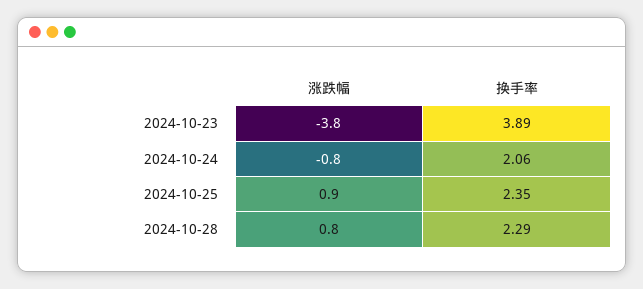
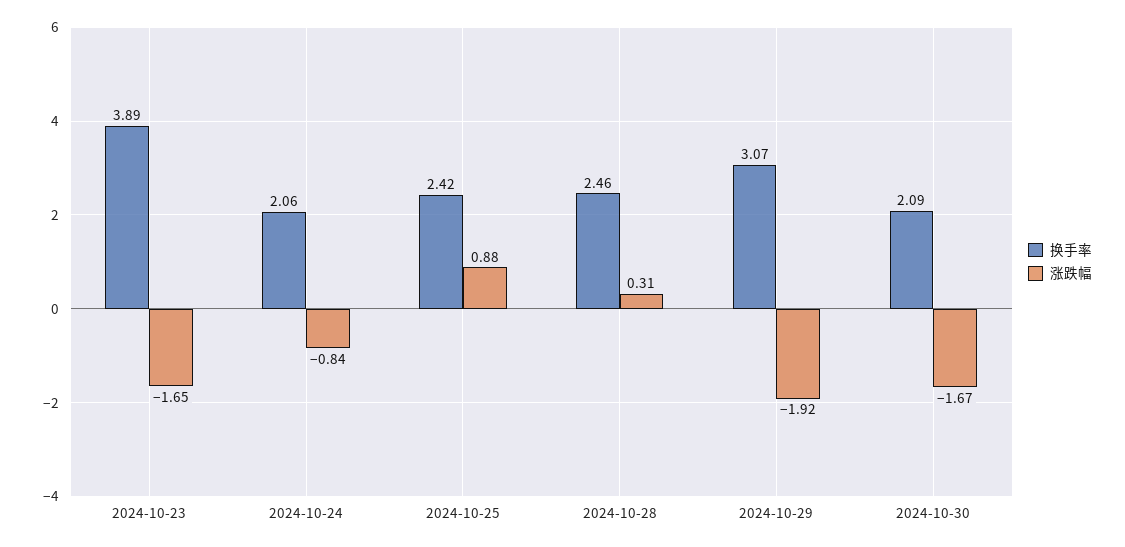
涨跌幅, 2024-10-23: -3.8 -> -1.65
换手率, 2024-10-25: 2.35 -> 2.42
涨跌幅, 2024-10-28: 0.8 -> 0.31
换手率, 2024-10-28: 2.29 -> 2.46
换手率, 2024-10-29: none -> 3.07
涨跌幅, 2024-10-29: none -> -1.92
换手率, 2024-10-30: none -> 2.09
涨跌幅, 2024-10-30: none -> -1.67

